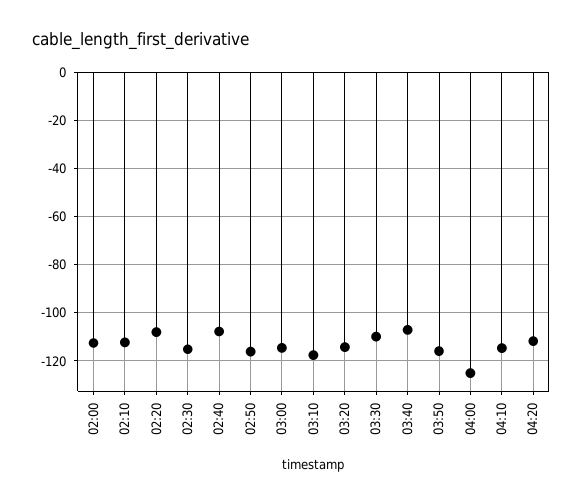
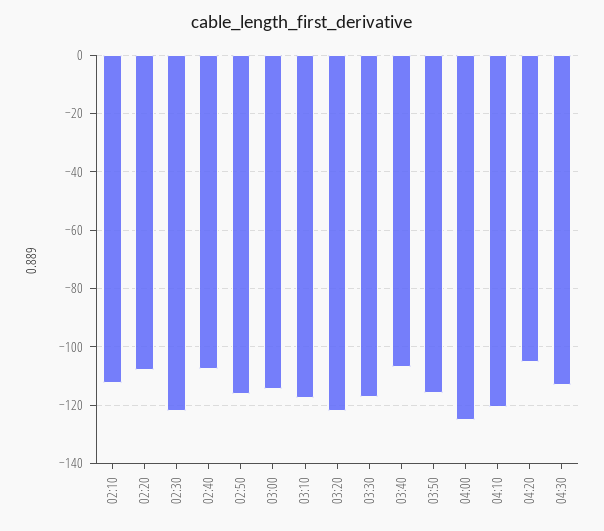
02:00: -112.5 -> none
02:30: -115 -> -122.5
03:20: -115 -> -122.5
03:30: -110 -> -117.5
04:10: -115 -> -120
04:20: -112.5 -> -105
04:30: none -> -112.5

